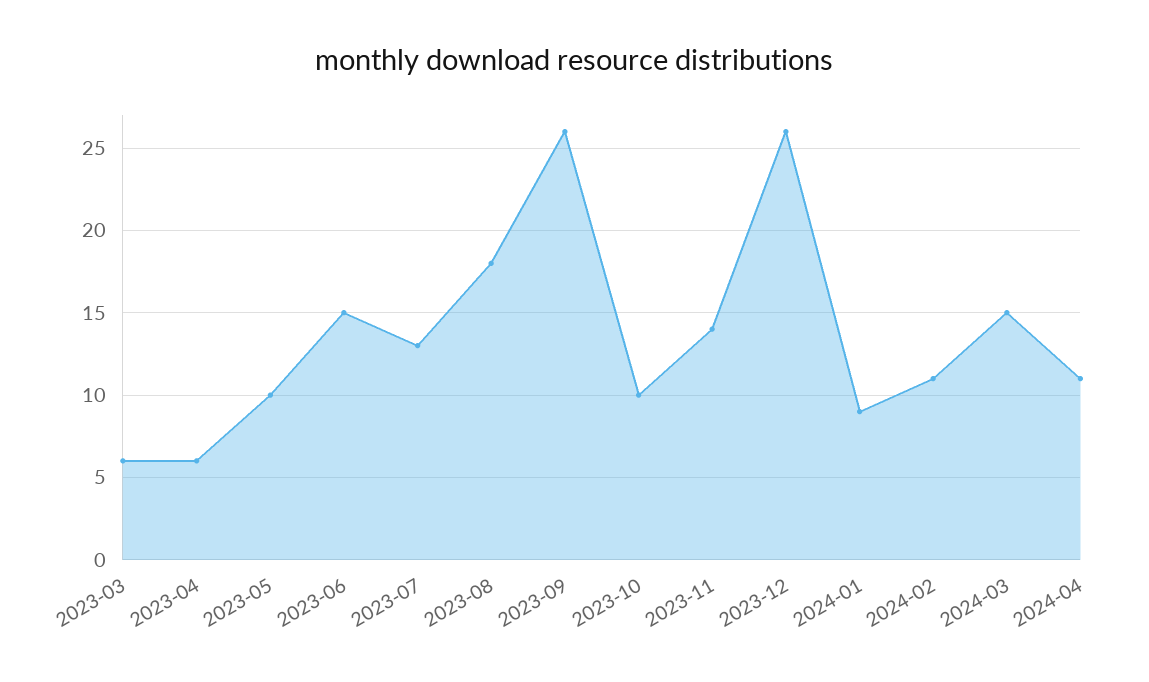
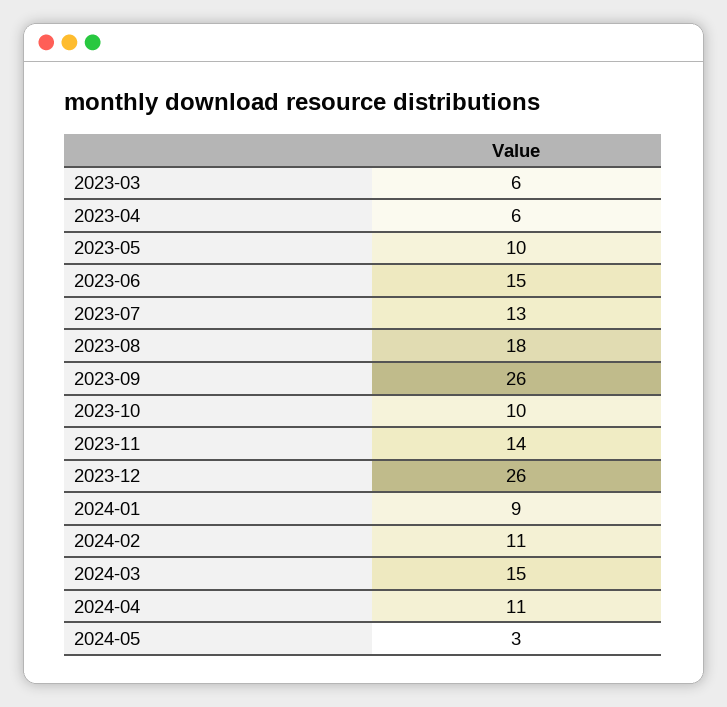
2024-05: none -> 3

